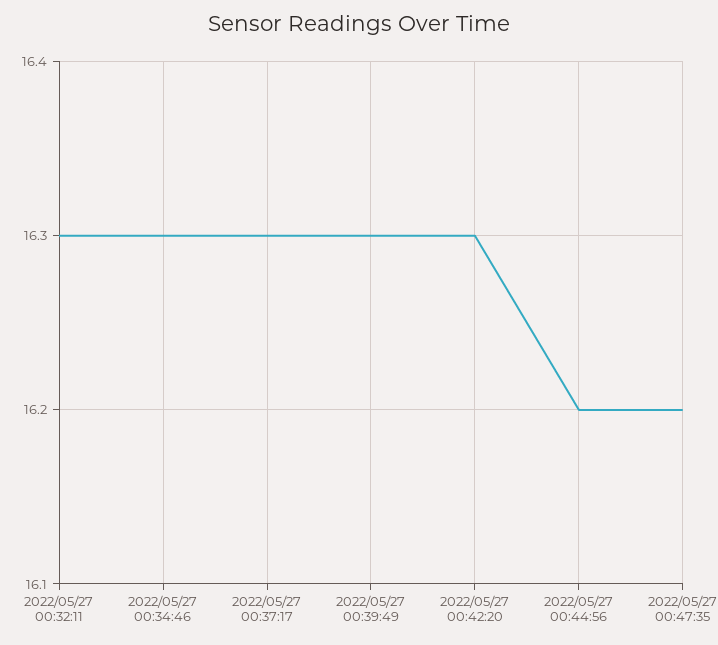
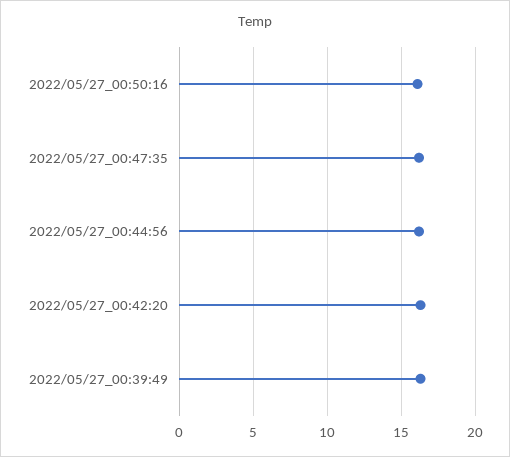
2022/05/27 00:32:11: 16.3 -> none
2022/05/27 00:34:46: 16.3 -> none
2022/05/27 00:37:17: 16.3 -> none
2022/05/27_00:50:16: none -> 16

